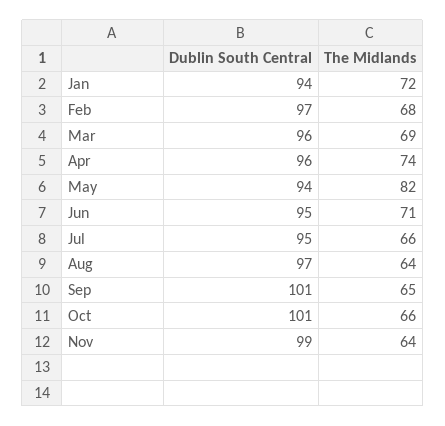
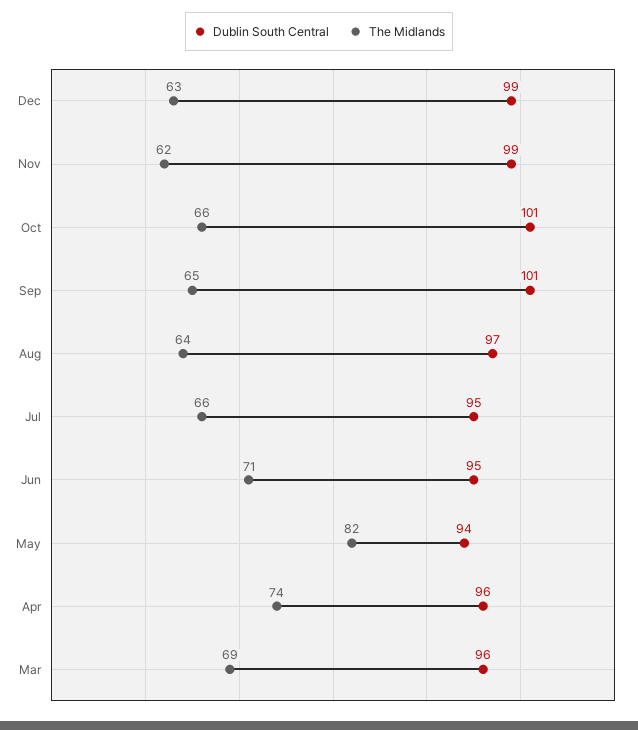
Dublin South Central, Jan: 94 -> none
The Midlands, Jan: 72 -> none
Dublin South Central, Feb: 97 -> none
The Midlands, Feb: 68 -> none
The Midlands, Nov: 64 -> 62
Dublin South Central, Dec: none -> 99
The Midlands, Dec: none -> 63

